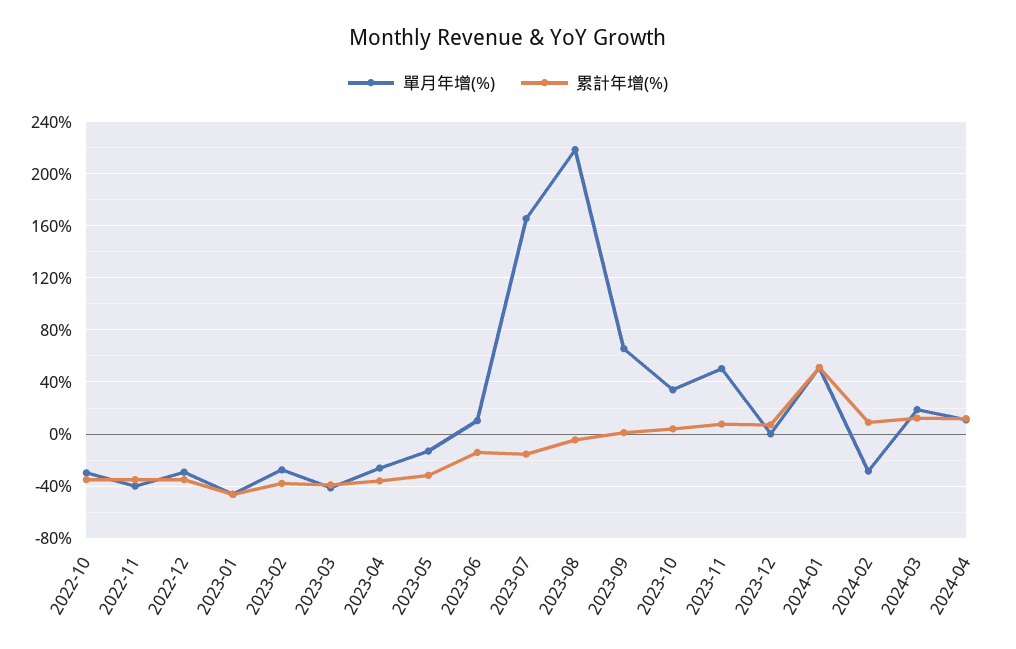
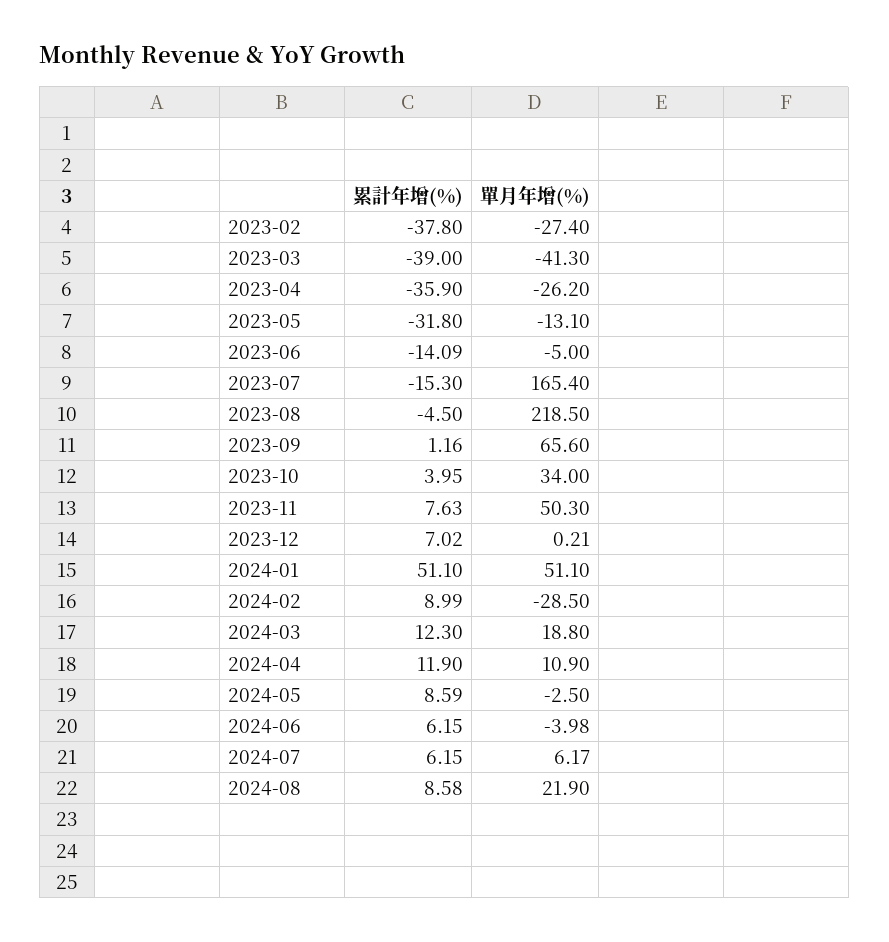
單月年增(%), 2022-10: -30 -> none
累計年增(%), 2022-10: -35 -> none
單月年增(%), 2022-11: -40 -> none
累計年增(%), 2022-11: -35 -> none
單月年增(%), 2022-12: -30 -> none
累計年增(%), 2022-12: -35 -> none
單月年增(%), 2023-01: -45 -> none
累計年增(%), 2023-01: -45 -> none
單月年增(%), 2023-06: 10 -> -5
累計年增(%), 2024-05: none -> 8.59
單月年增(%), 2024-05: none -> -2.5
累計年增(%), 2024-06: none -> 6.15
單月年增(%), 2024-06: none -> -3.98
累計年增(%), 2024-07: none -> 6.15
單月年增(%), 2024-07: none -> 6.17
累計年增(%), 2024-08: none -> 8.58
單月年增(%), 2024-08: none -> 21.9

